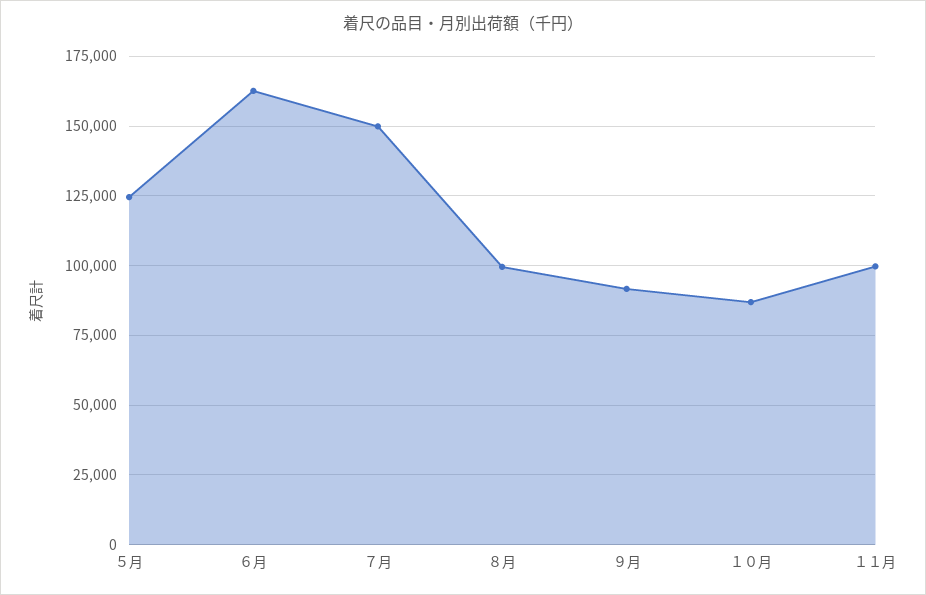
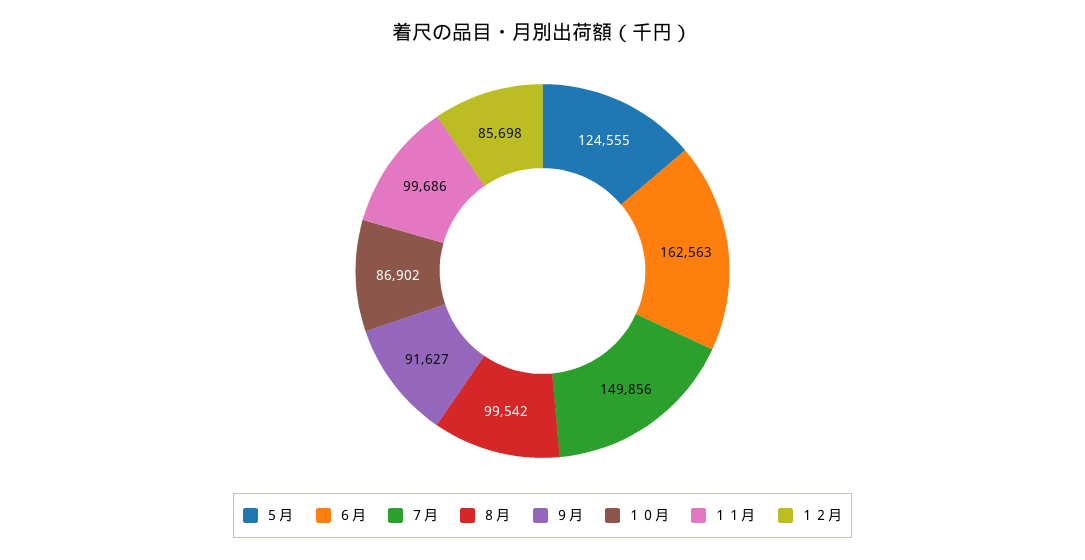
１２月: none -> 85698

